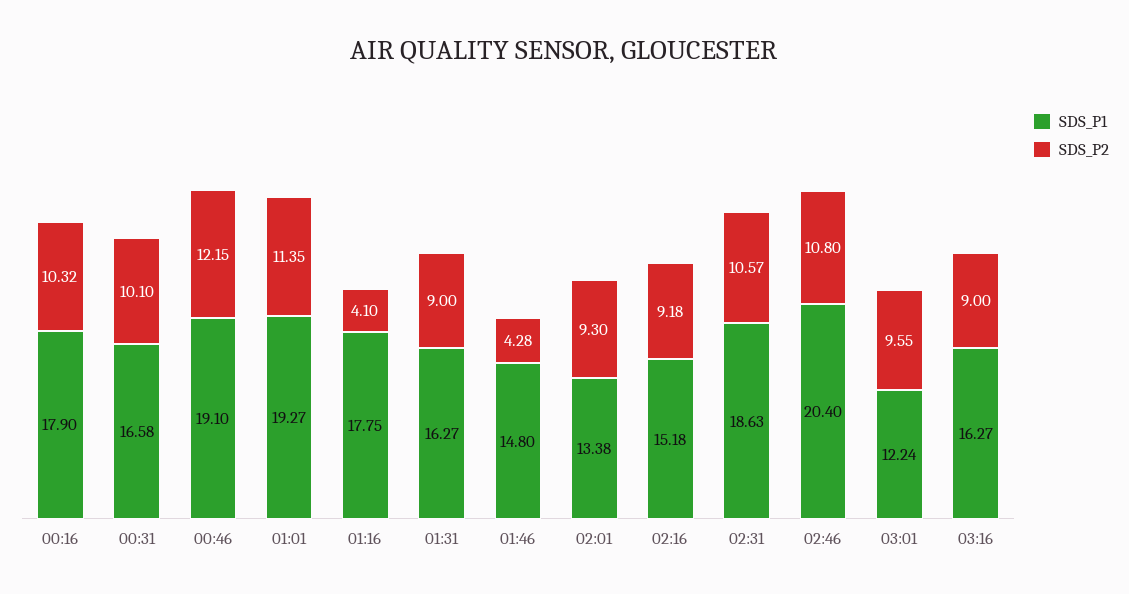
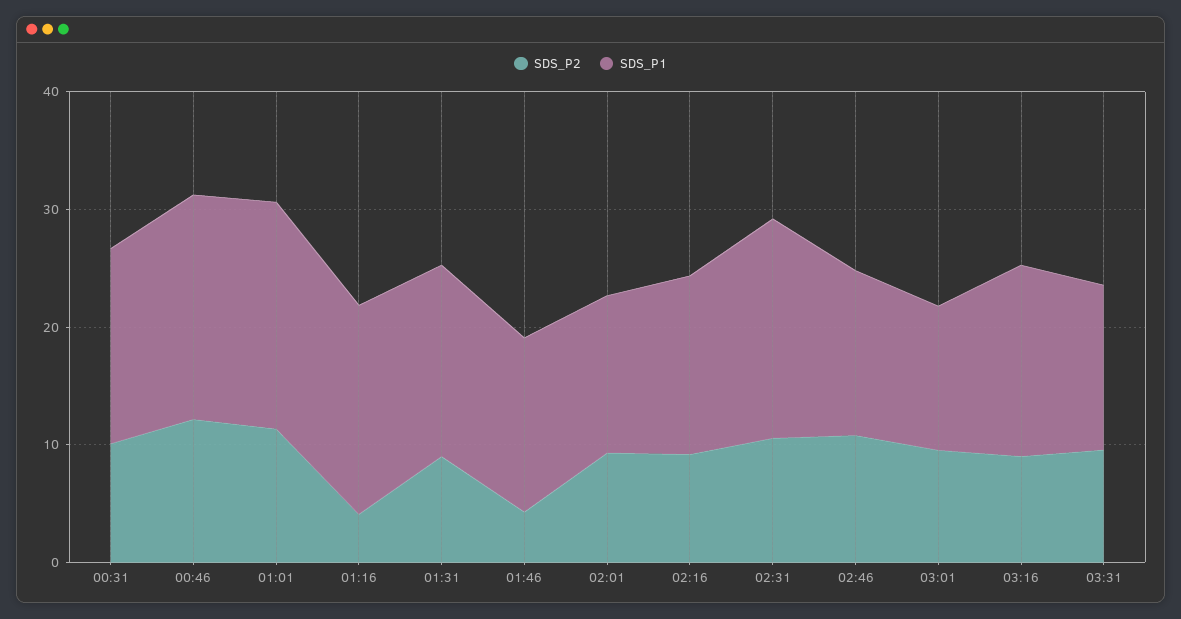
SDS_P1, 00:16: 17.9 -> none
SDS_P2, 00:16: 10.32 -> none
SDS_P1, 02:46: 20.4 -> 14
SDS_P2, 03:31: none -> 10
SDS_P1, 03:31: none -> 14

